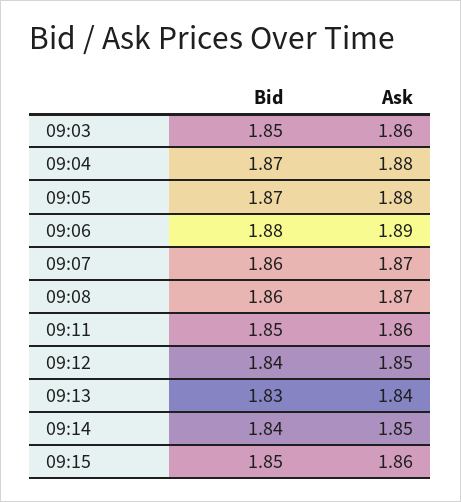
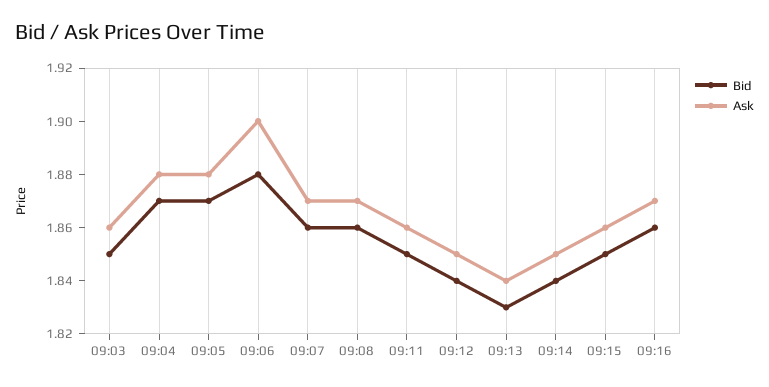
Ask, 09:06: 1.89 -> 1.9
Bid, 09:16: none -> 1.86
Ask, 09:16: none -> 1.87

